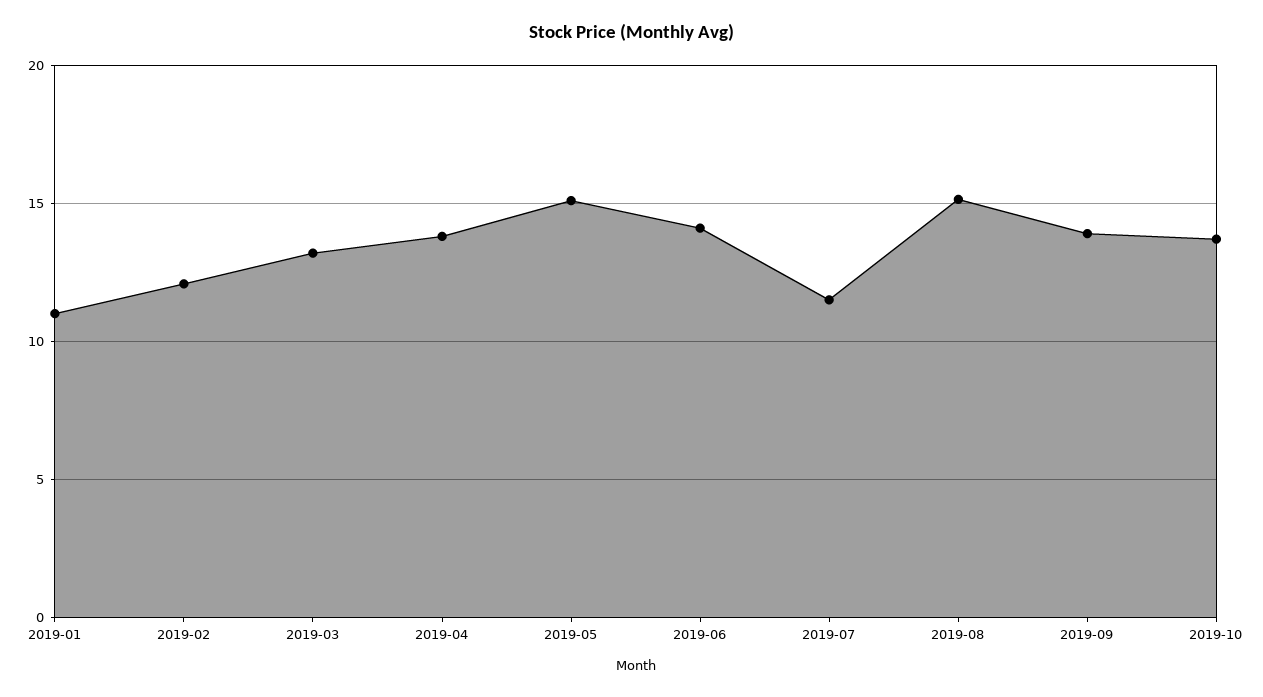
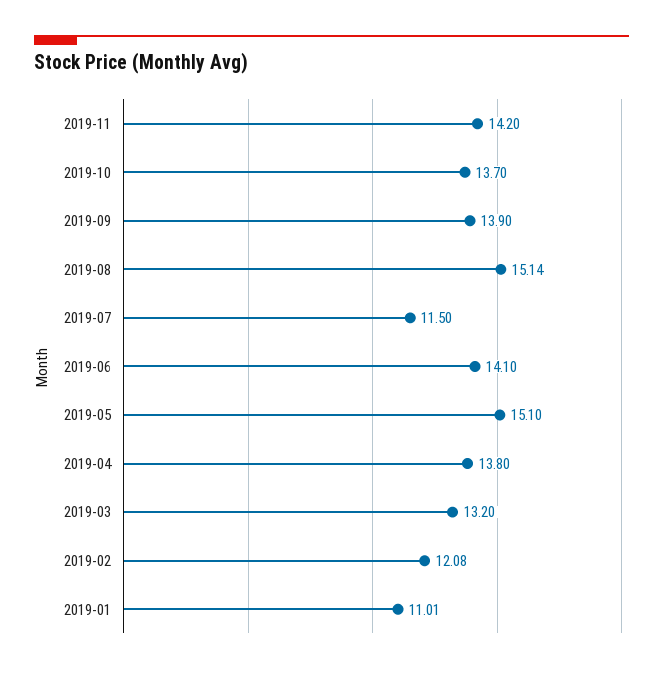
2019-11: none -> 14.2

